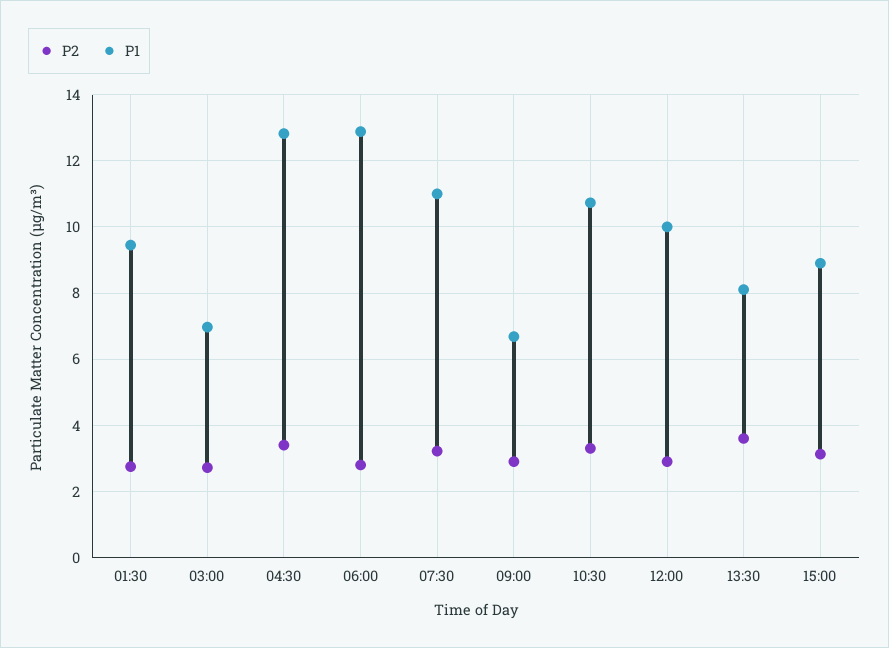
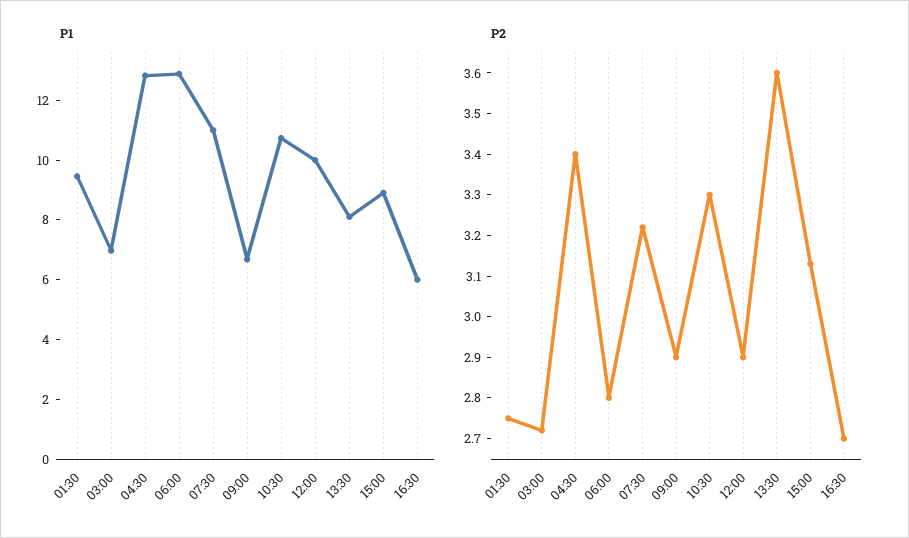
P1, 16:30: none -> 6
P2, 16:30: none -> 2.7

